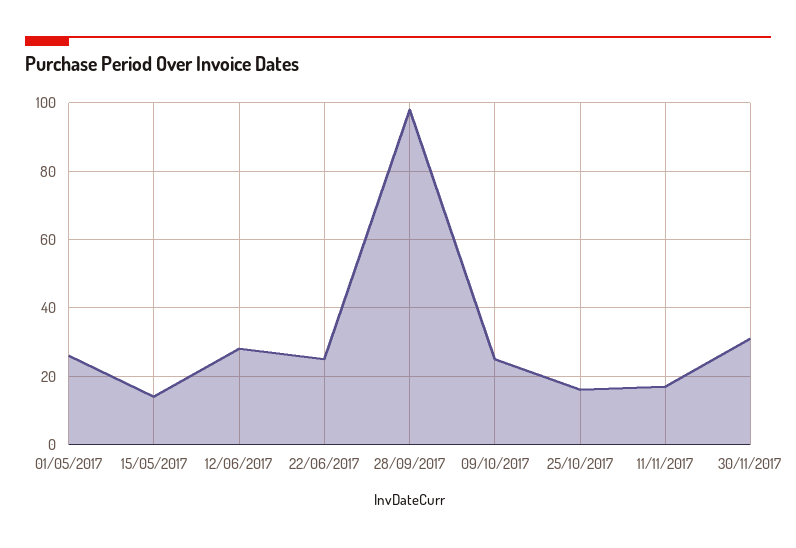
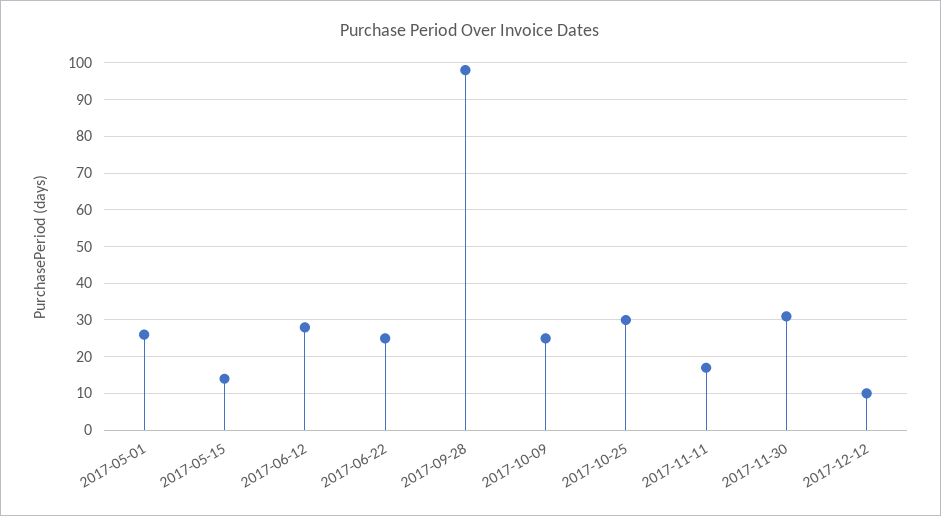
25/10/2017: 15 -> 30
2017-12-12: none -> 10

